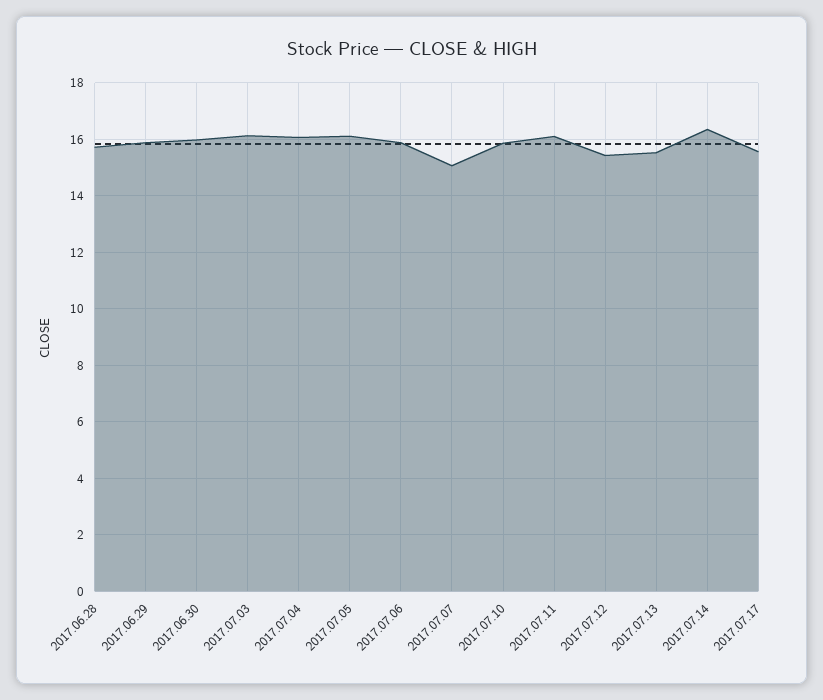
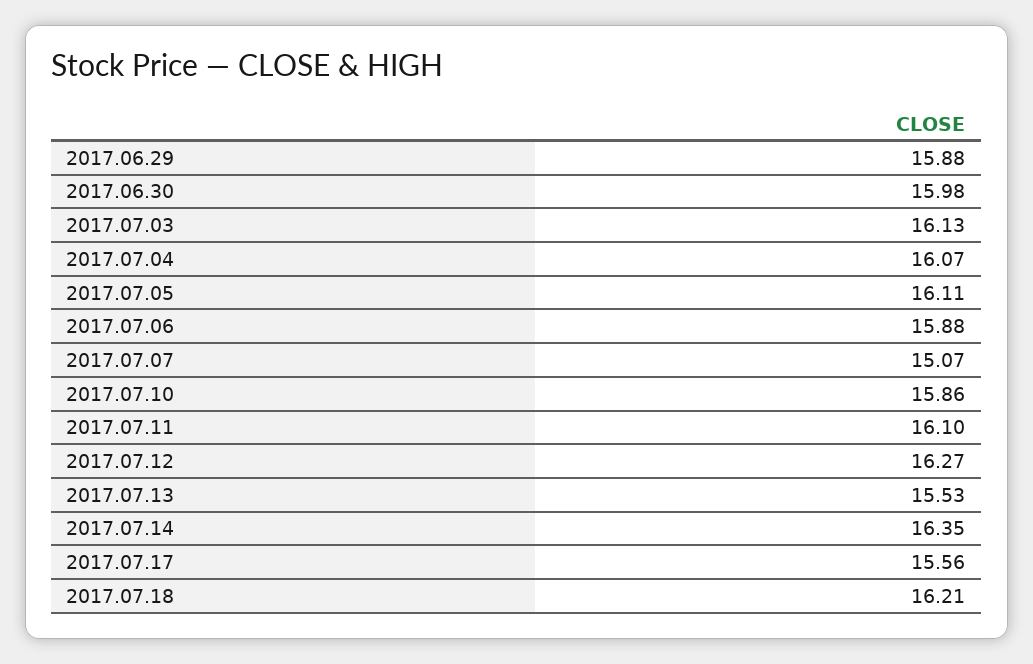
2017.06.28: 15.75 -> none
2017.07.12: 15.5 -> 16.27
2017.07.18: none -> 16.21

